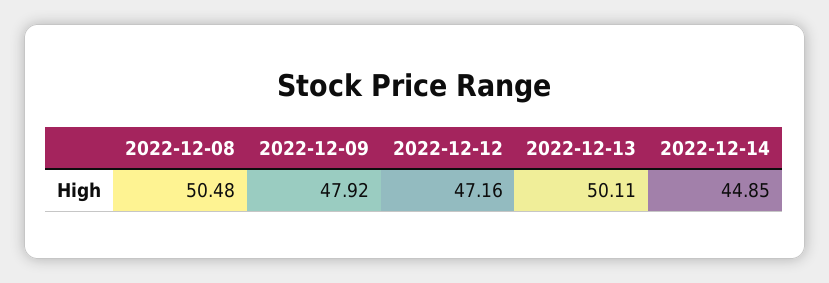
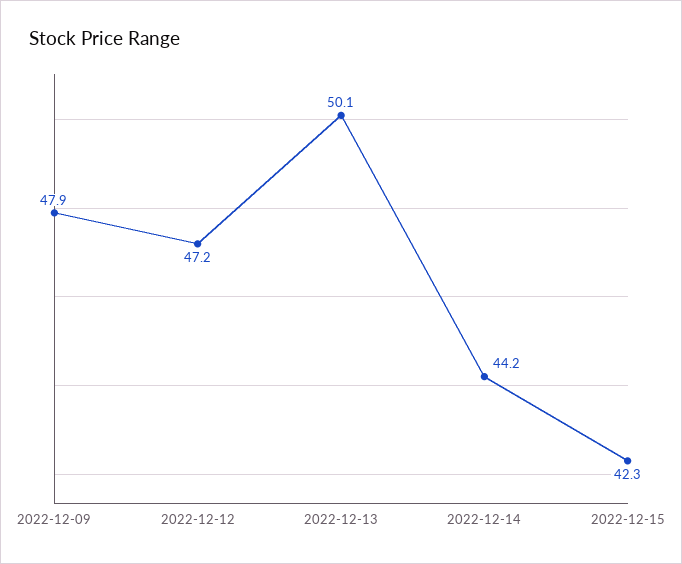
2022-12-08: 50.48 -> none
2022-12-14: 44.85 -> 44.2
2022-12-15: none -> 42.3

